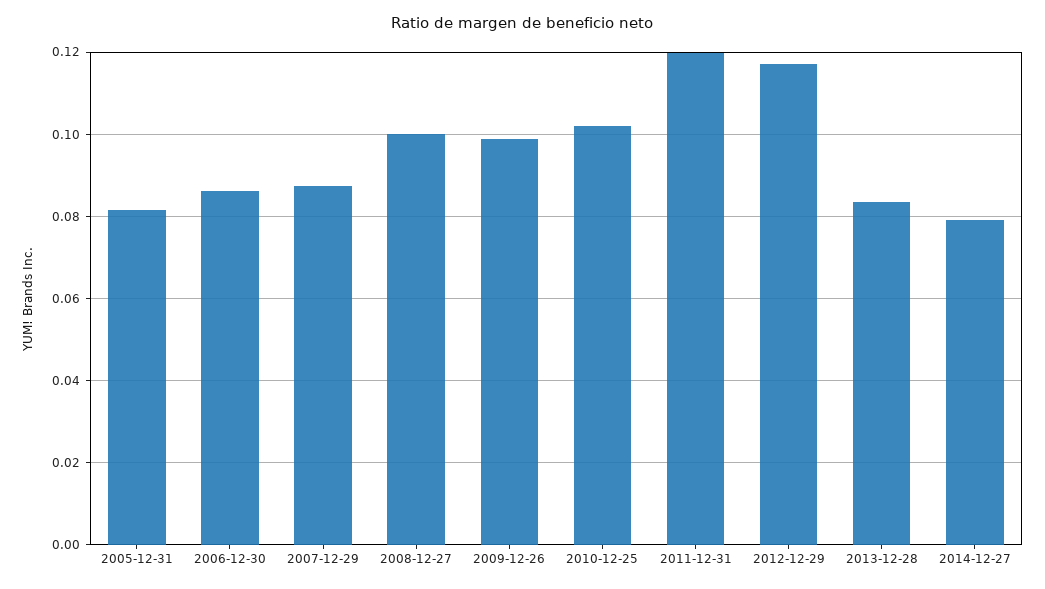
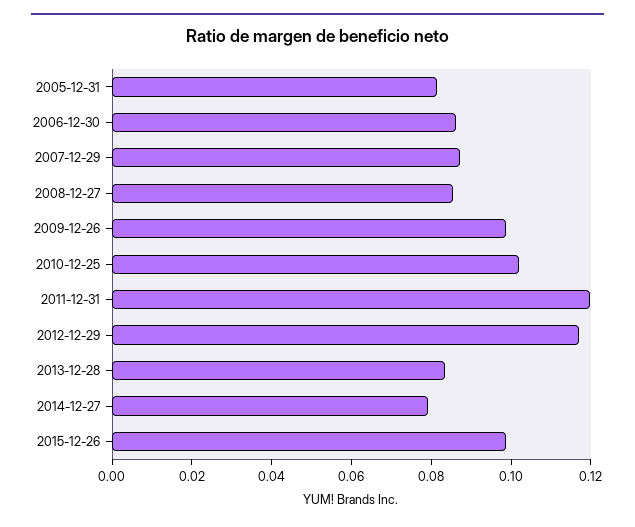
2008-12-27: 0.1 -> 0.085
2015-12-26: none -> 0.1

